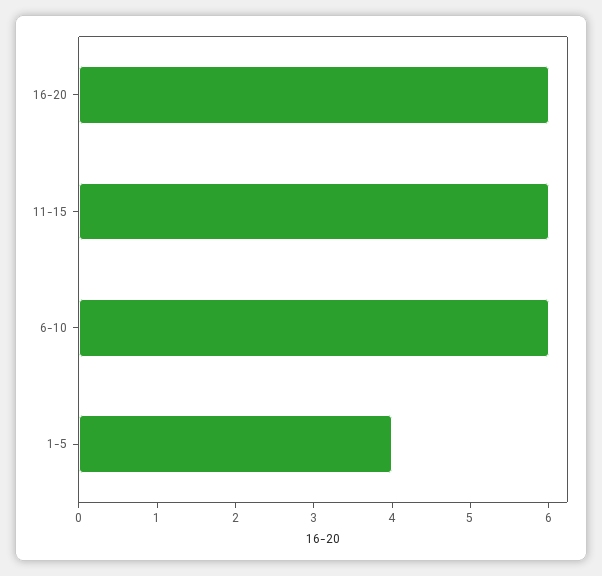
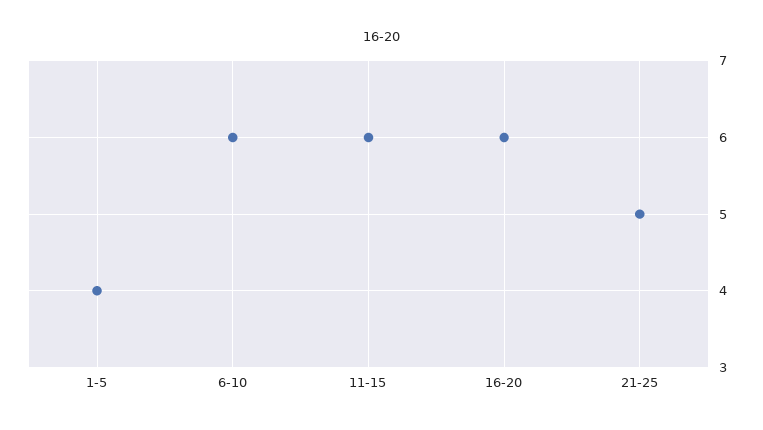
21-25: none -> 5

